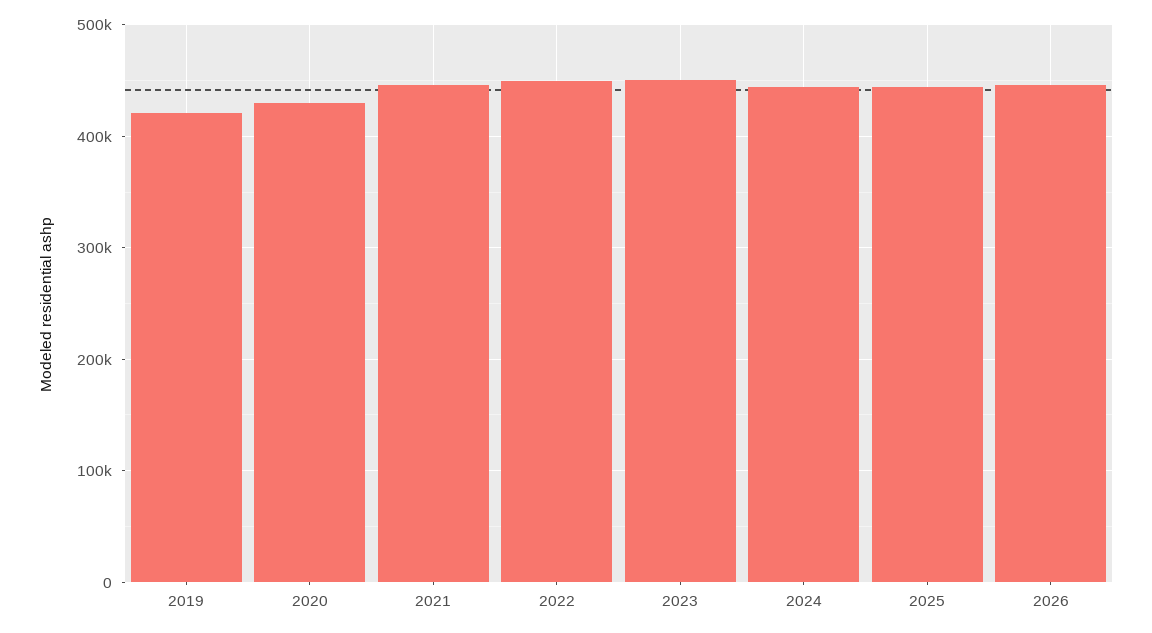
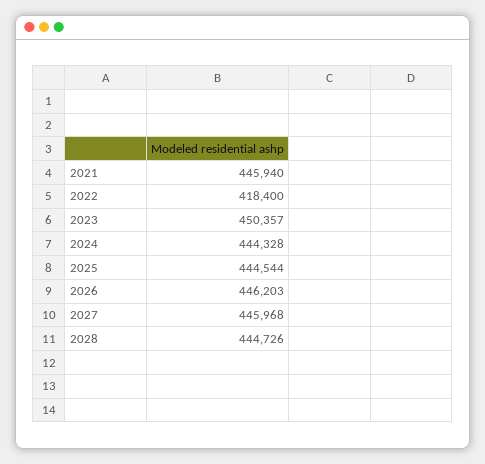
2019: 420000 -> none
2020: 430000 -> none
2022: 450000 -> 418400
2027: none -> 445968
2028: none -> 444726

